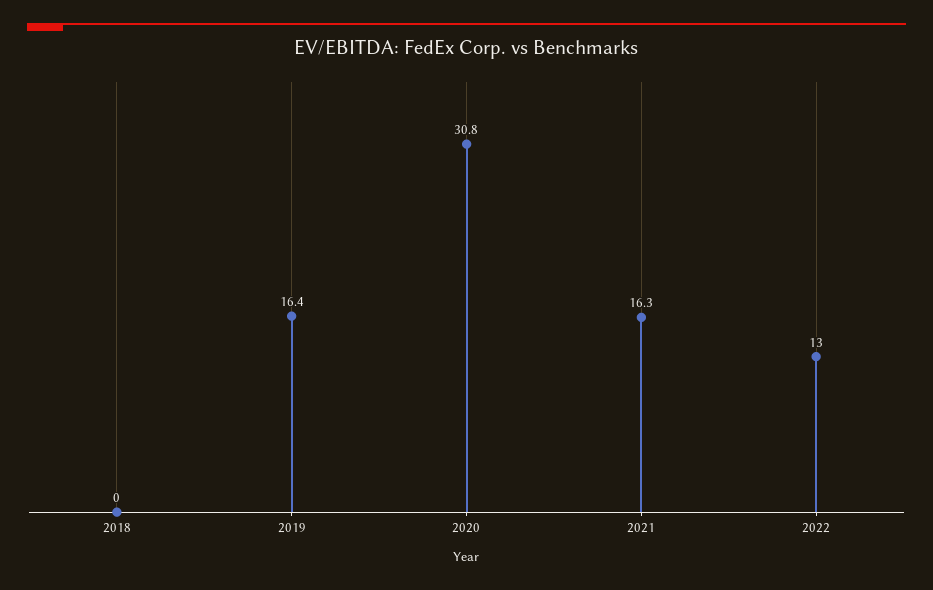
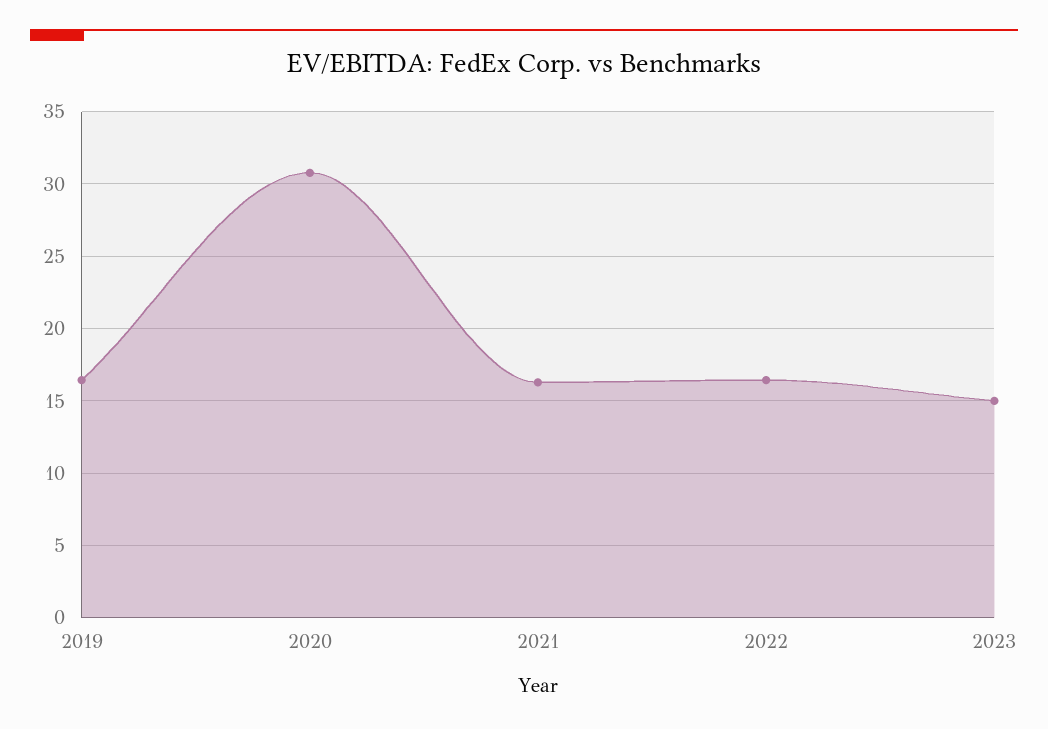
2018: 0 -> none
2022: 13 -> 16.5
2023: none -> 15

